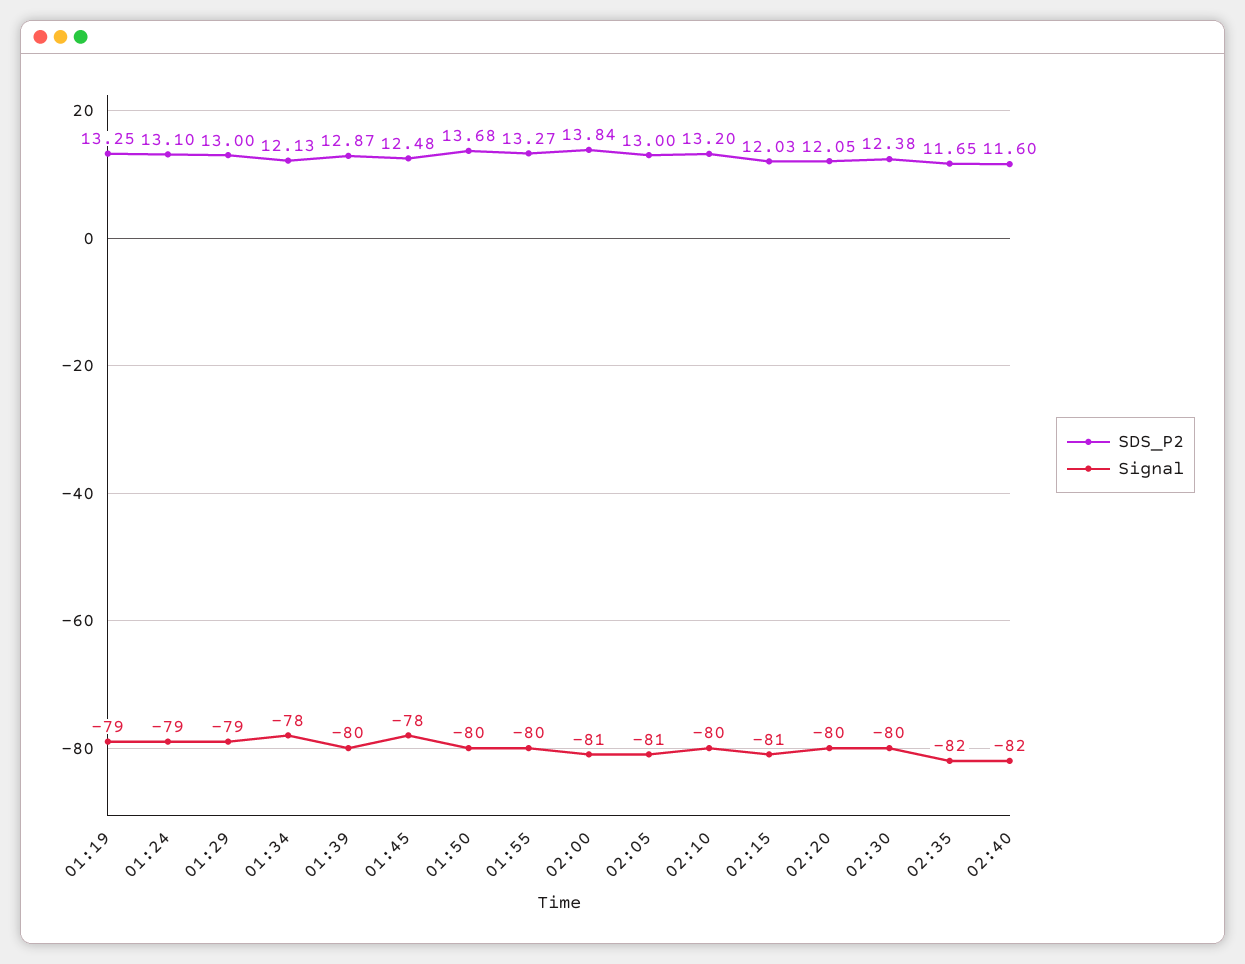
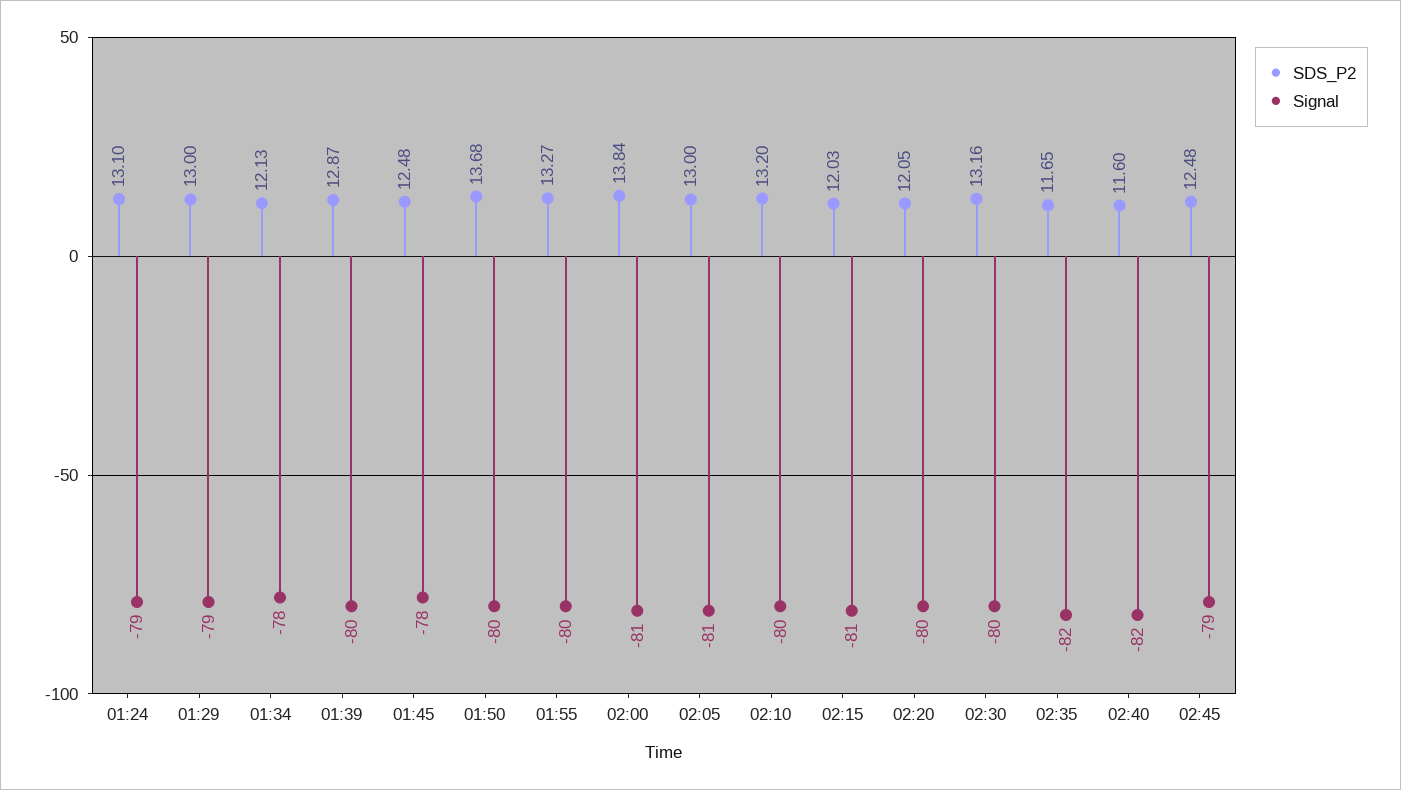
SDS_P2, 01:19: 13.25 -> none
Signal, 01:19: -79 -> none
SDS_P2, 02:30: 12.38 -> 13.16
SDS_P2, 02:45: none -> 12.48
Signal, 02:45: none -> -79

